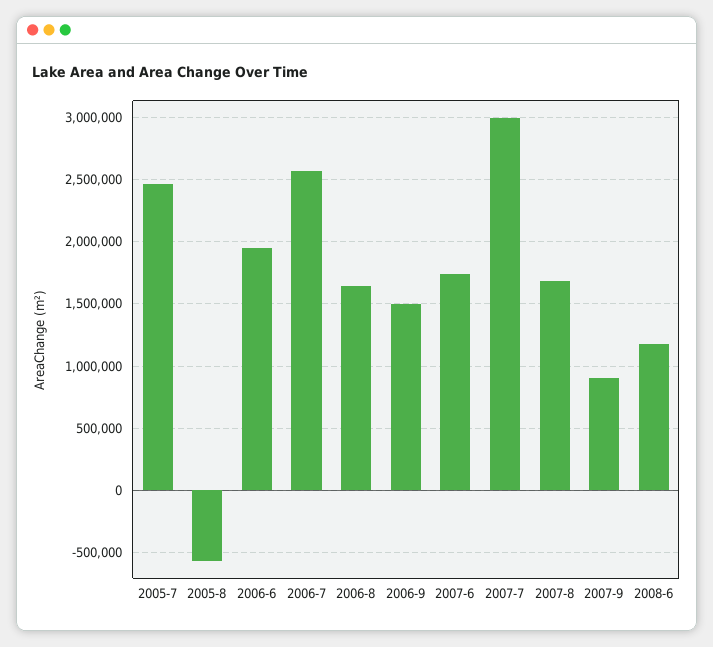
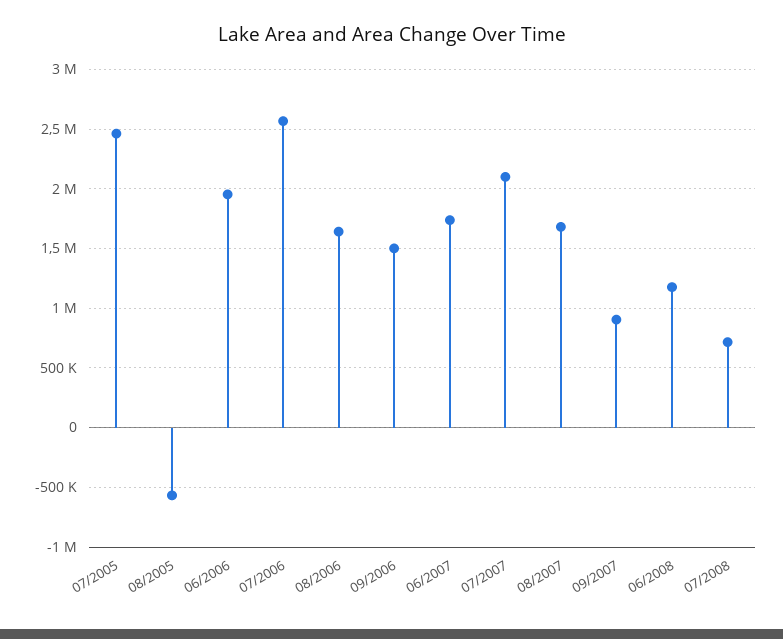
2007-7: 3000000 -> 2100000
07/2008: none -> 700000

